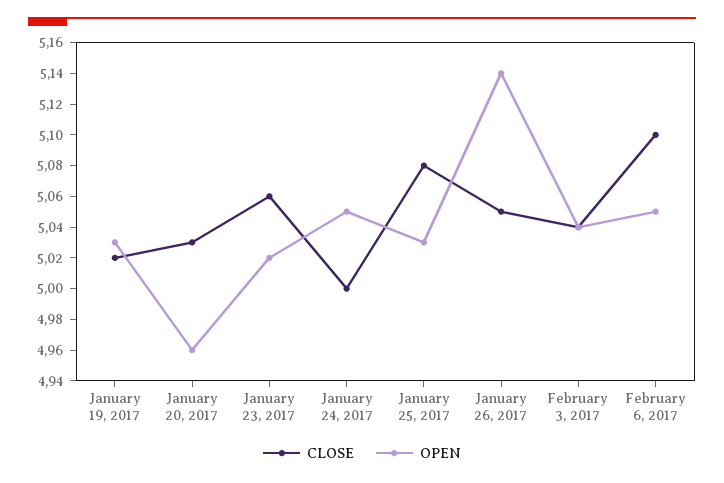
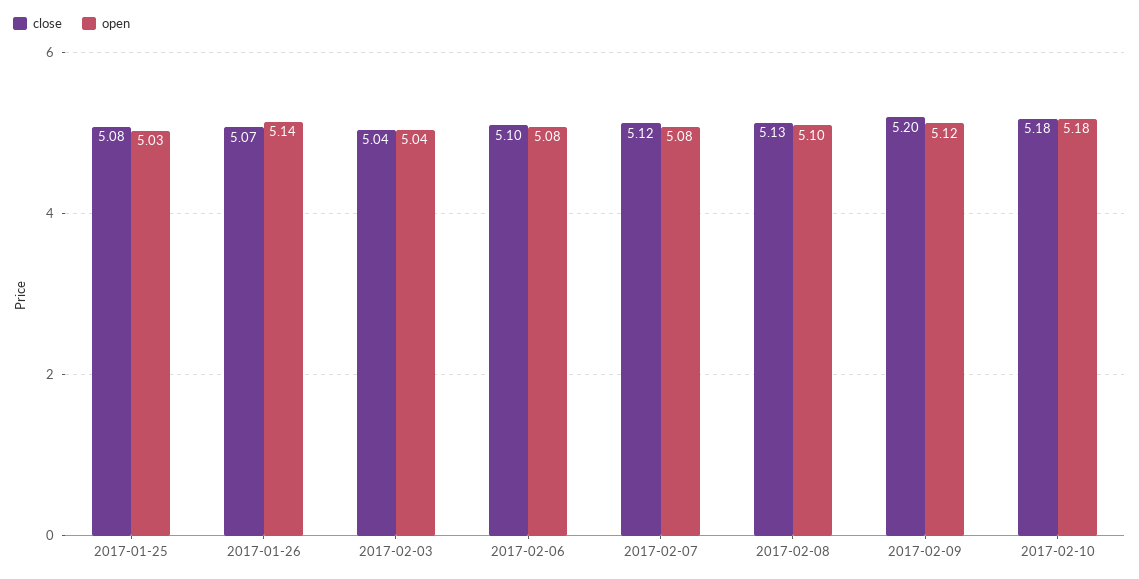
CLOSE, January 19, 2017: 5.02 -> none
OPEN, January 19, 2017: 5.03 -> none
CLOSE, January 20, 2017: 5.03 -> none
OPEN, January 20, 2017: 4.96 -> none
CLOSE, January 23, 2017: 5.06 -> none
OPEN, January 23, 2017: 5.02 -> none
CLOSE, January 24, 2017: 5 -> none
OPEN, January 24, 2017: 5.05 -> none
CLOSE, January 26, 2017: 5.05 -> 5.07
OPEN, February 6, 2017: 5.05 -> 5.08
CLOSE, 2017-02-07: none -> 5.12
OPEN, 2017-02-07: none -> 5.08
CLOSE, 2017-02-08: none -> 5.13
OPEN, 2017-02-08: none -> 5.1
CLOSE, 2017-02-09: none -> 5.2
OPEN, 2017-02-09: none -> 5.12
CLOSE, 2017-02-10: none -> 5.18
OPEN, 2017-02-10: none -> 5.18

